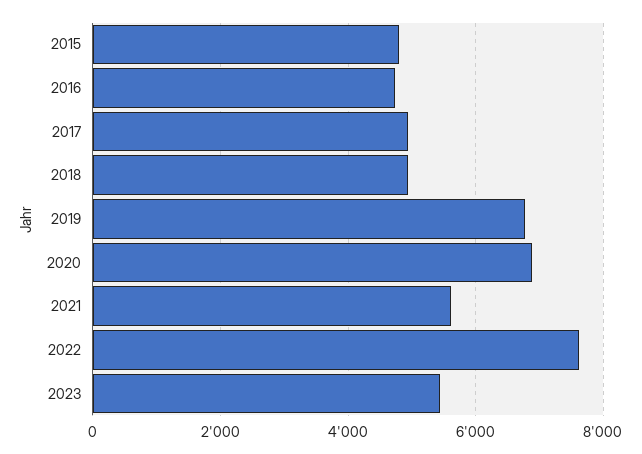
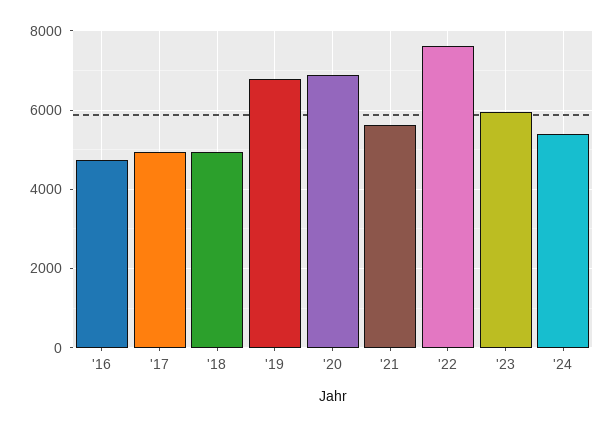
2015: 4800 -> none
2023: 5400 -> 6000
'24: none -> 5400

